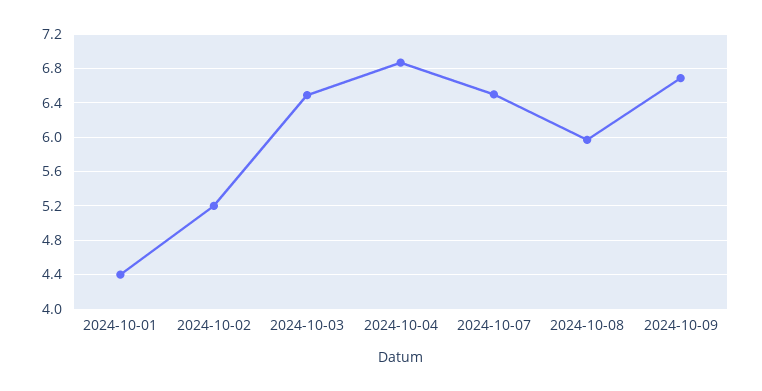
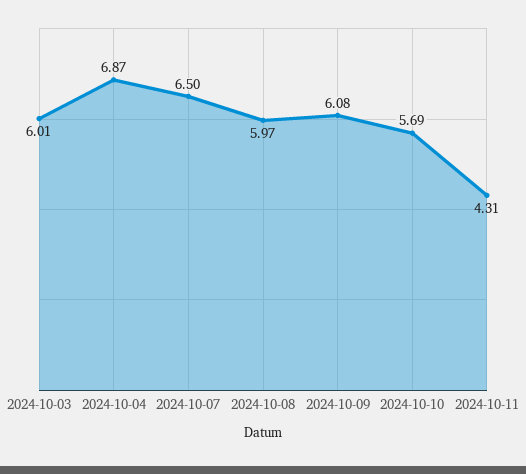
2024-10-01: 4.4 -> none
2024-10-02: 5.2 -> none
2024-10-03: 6.5 -> 6.01
2024-10-09: 6.7 -> 6.08
2024-10-10: none -> 5.69
2024-10-11: none -> 4.31

